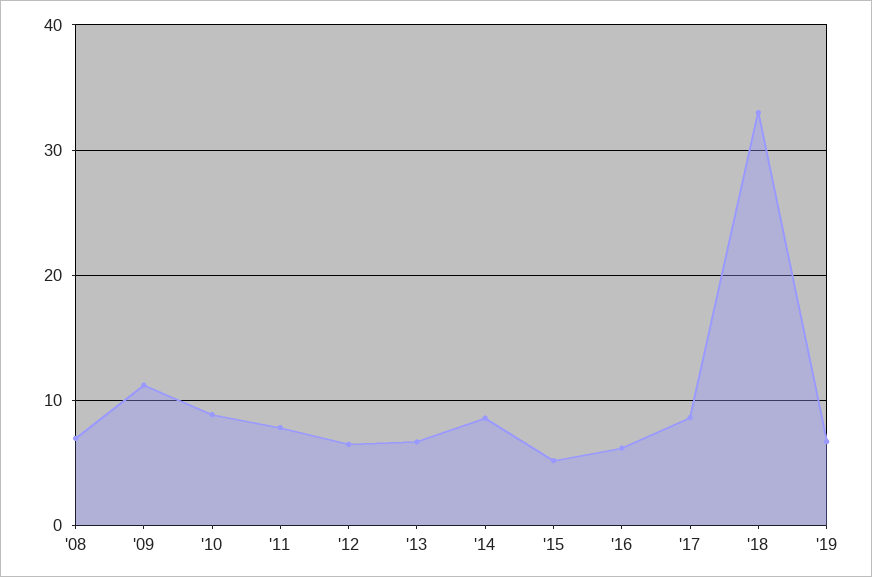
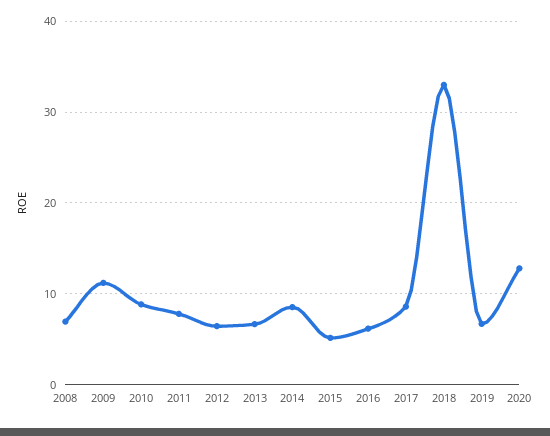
2020: none -> 13

